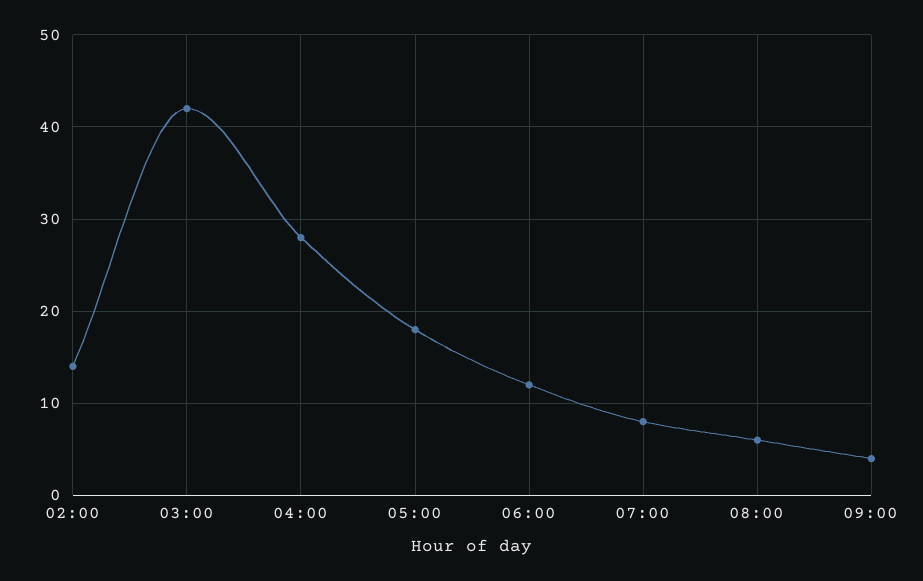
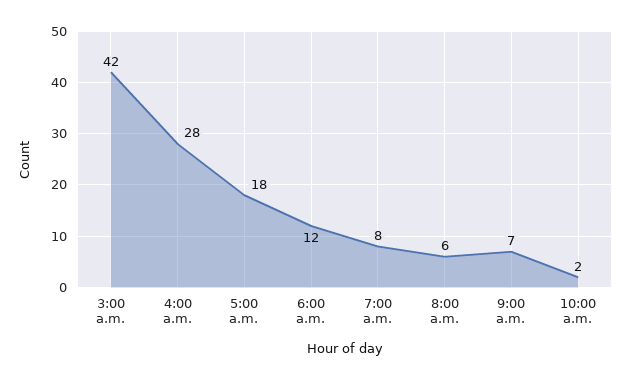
02:00: 14 -> none
09:00: 4 -> 7
10:00 a.m.: none -> 2

